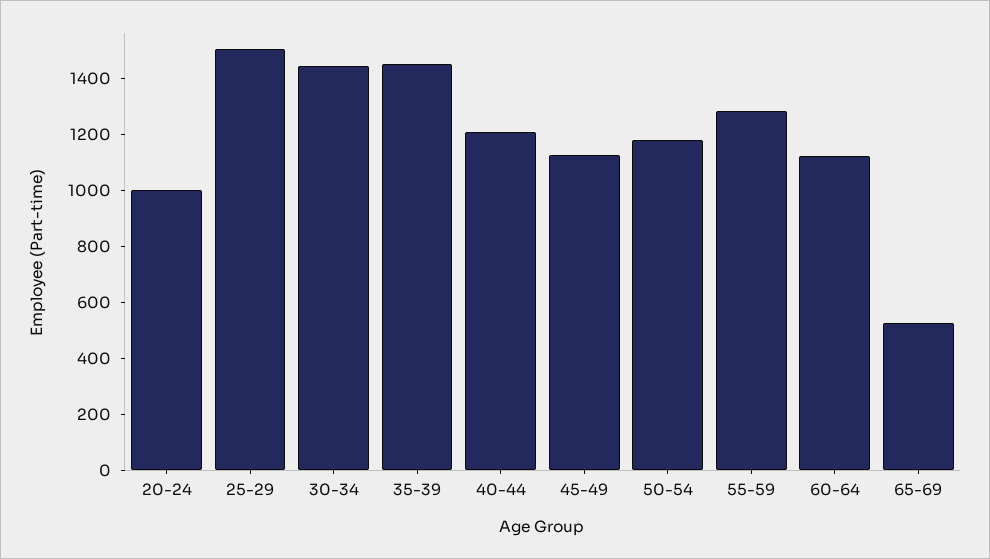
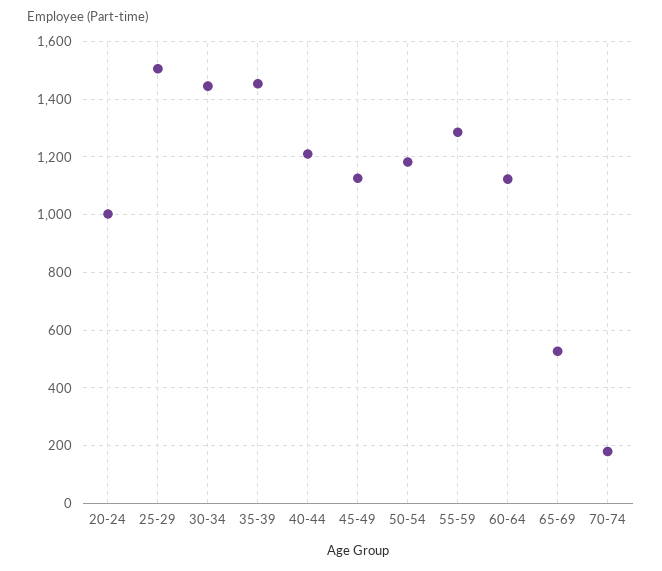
70-74: none -> 175

